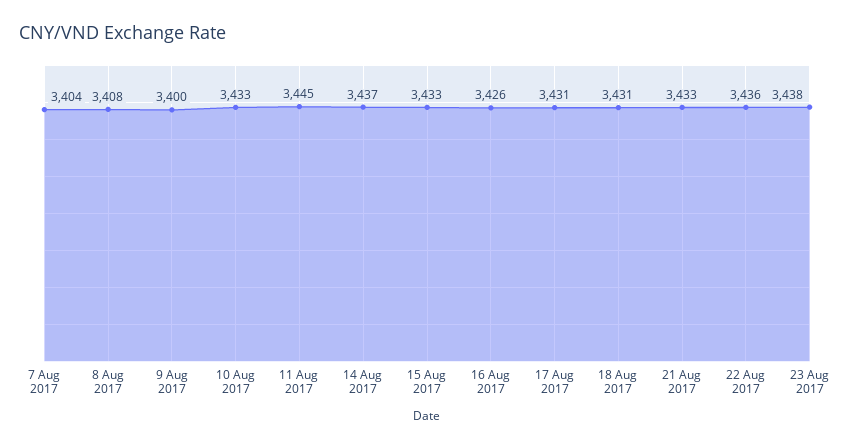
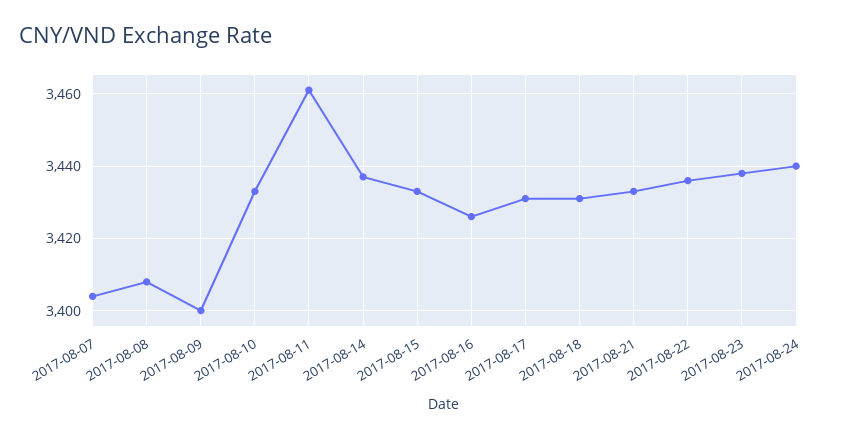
11 Aug 2017: 3445 -> 3460
2017-08-24: none -> 3440

